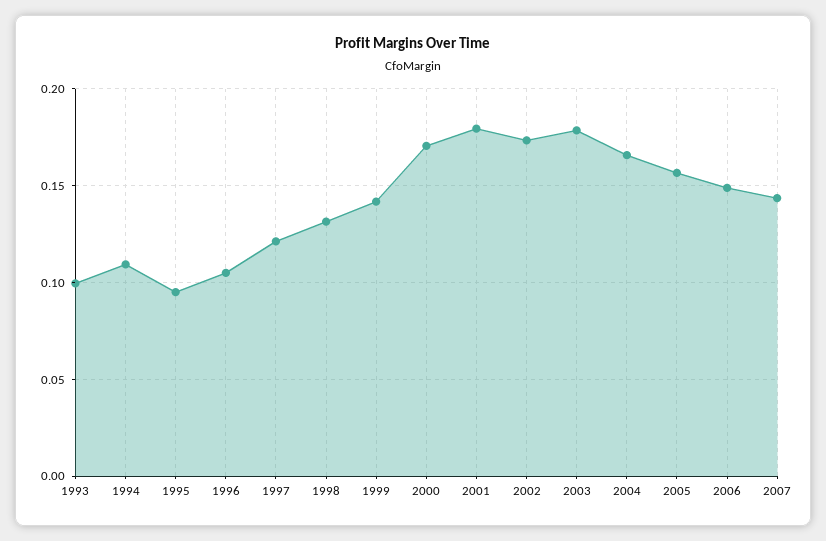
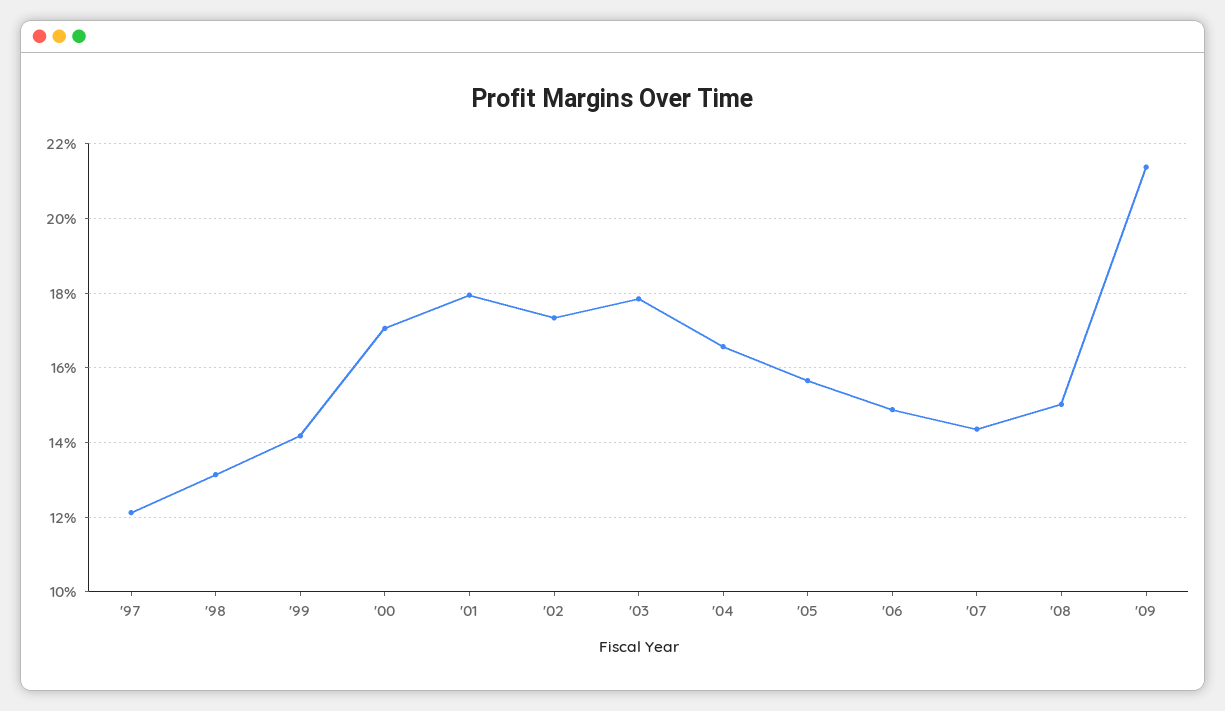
1993: 0.1 -> none
1994: 0.11 -> none
1995: 0.095 -> none
1996: 0.105 -> none
'08: none -> 0.15
'09: none -> 0.214

